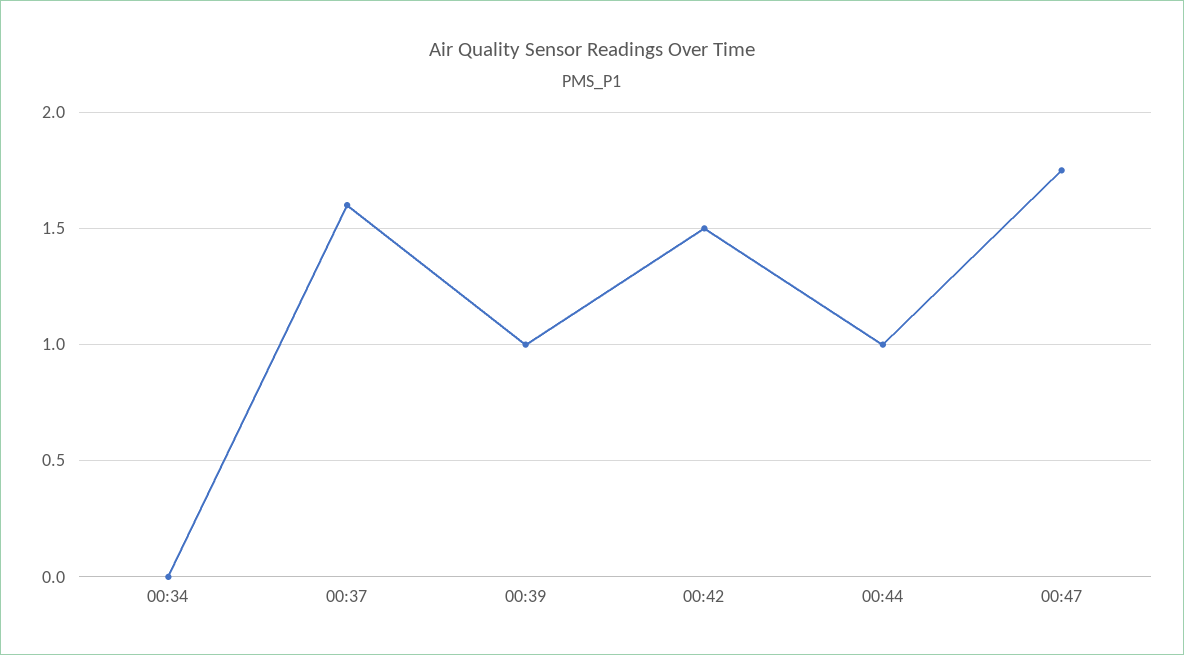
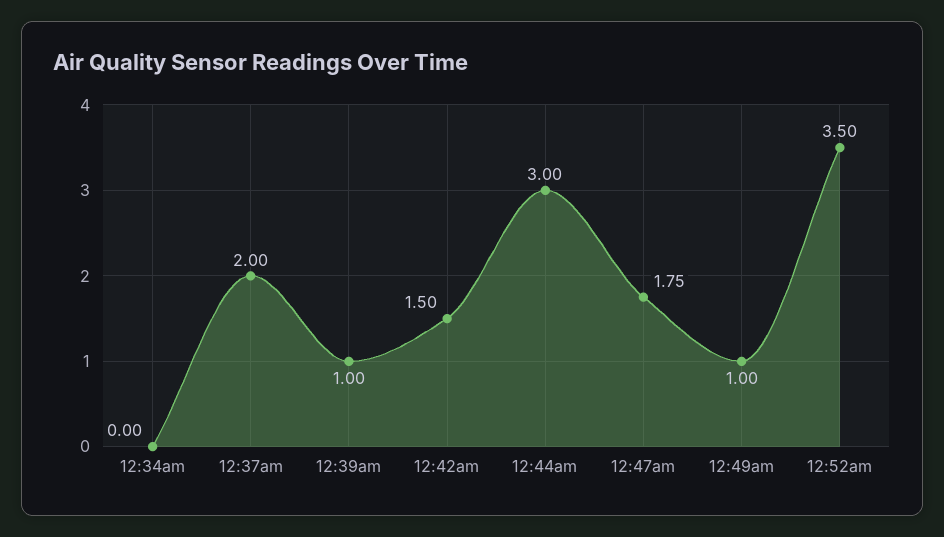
00:37: 1.6 -> 2
00:44: 1 -> 3
12:49am: none -> 1
12:52am: none -> 3.5

